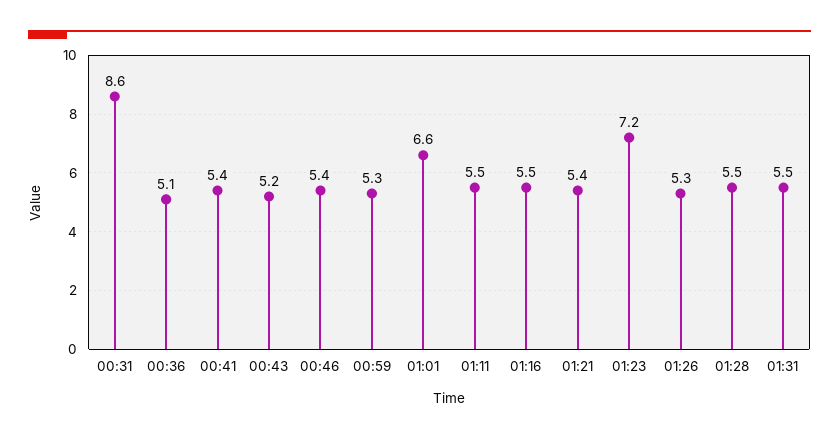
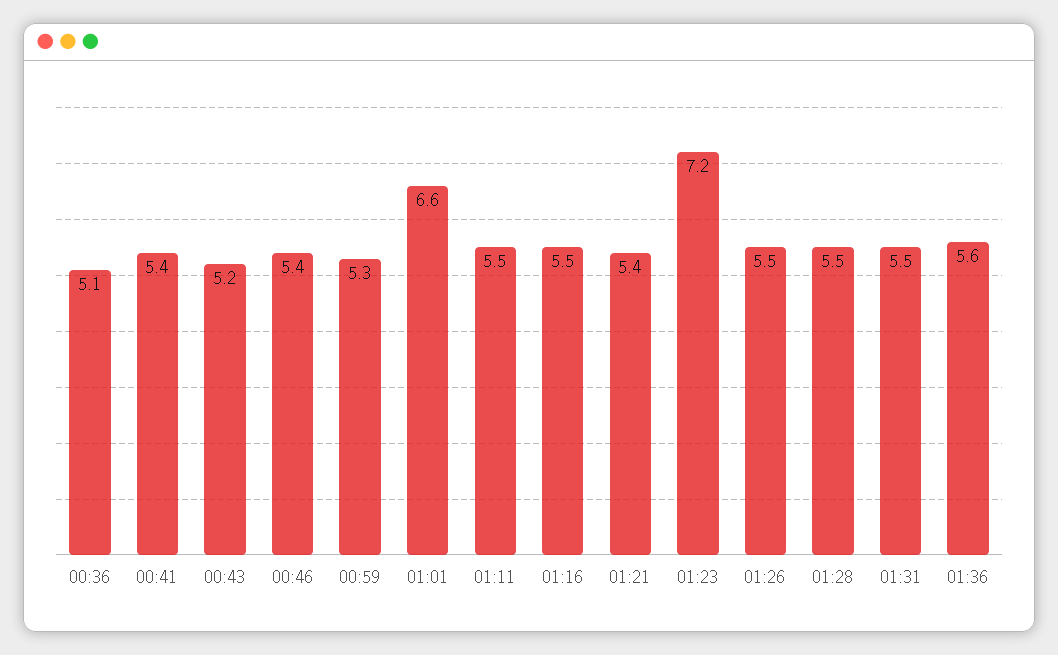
00:31: 8.6 -> none
01:26: 5.3 -> 5.5
01:36: none -> 5.6

